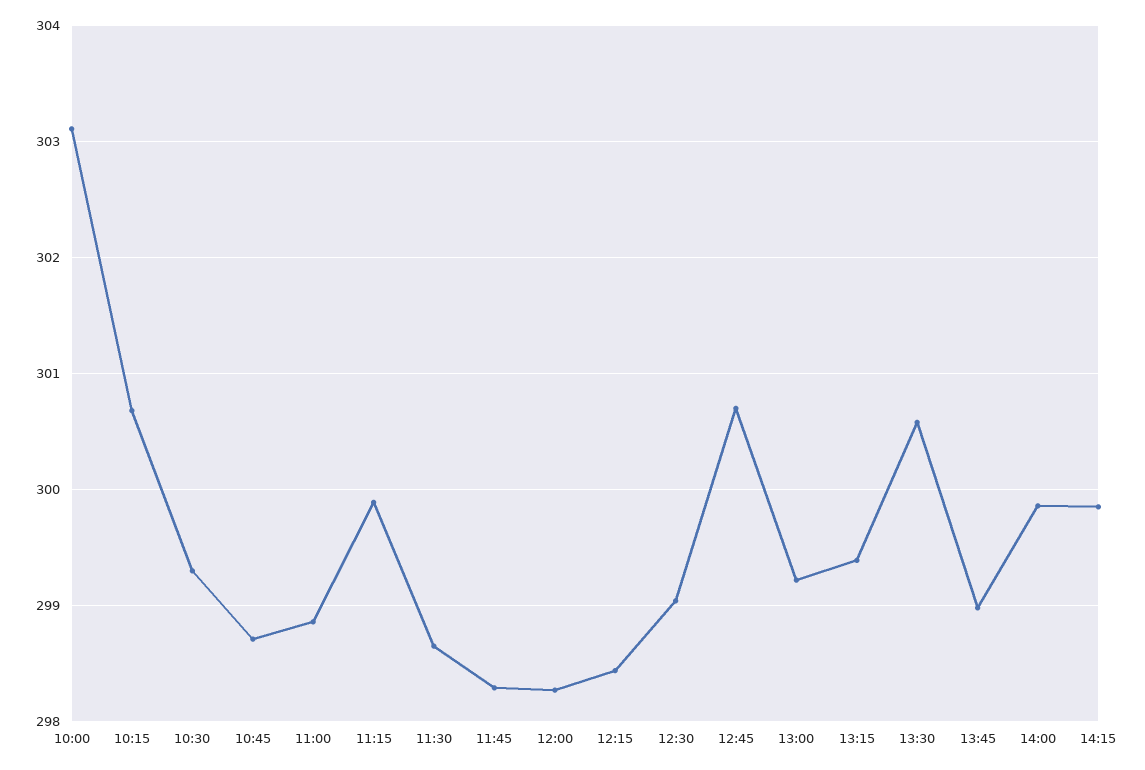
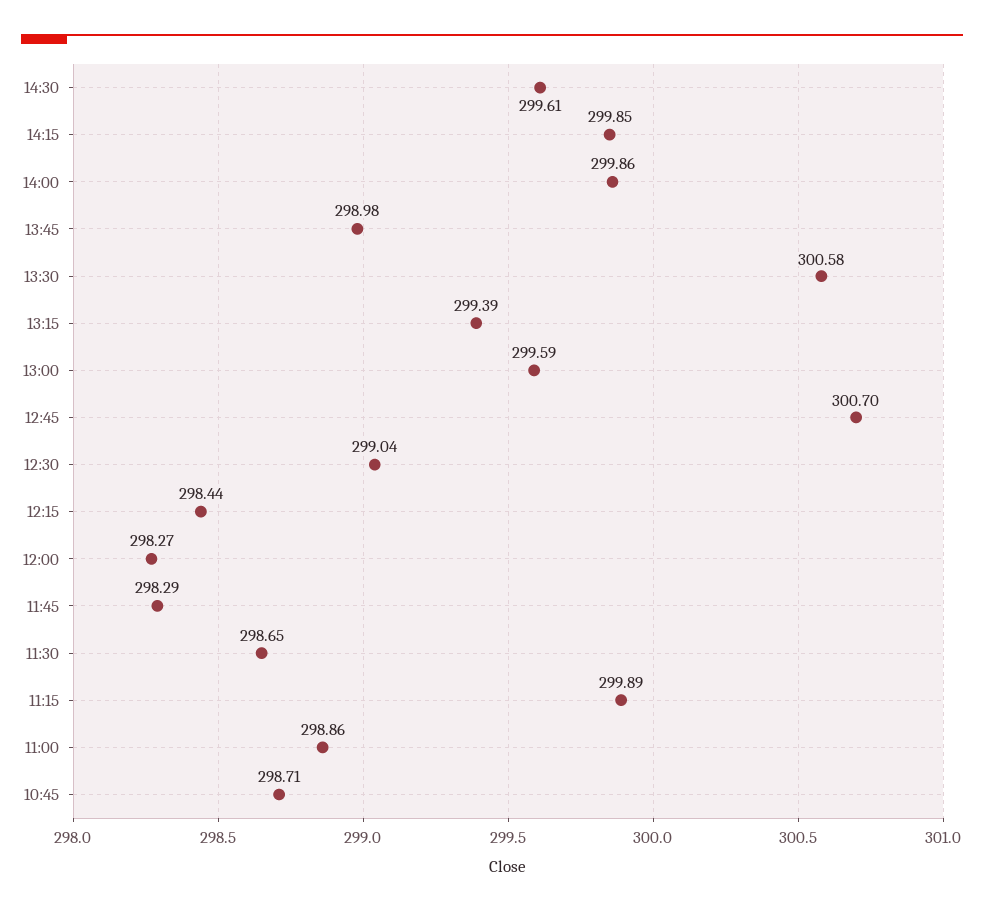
10:00: 303.1 -> none
10:15: 300.7 -> none
10:30: 299.3 -> none
13:00: 299.2 -> 299.59
14:30: none -> 299.61

